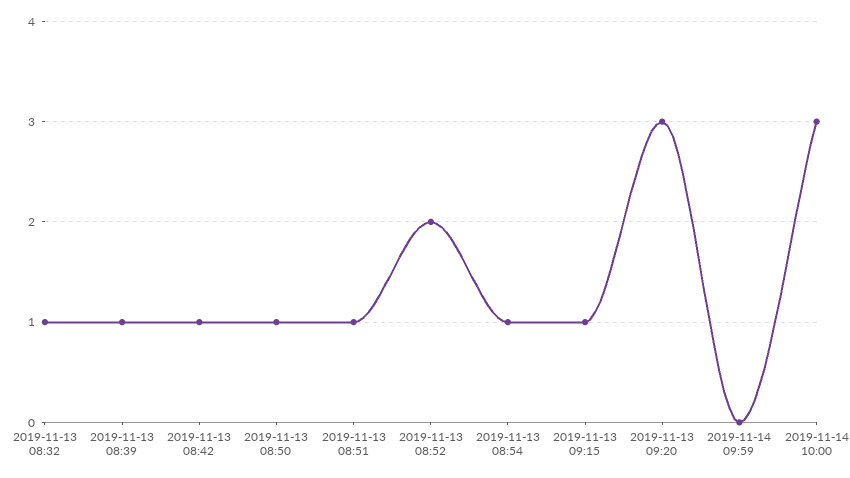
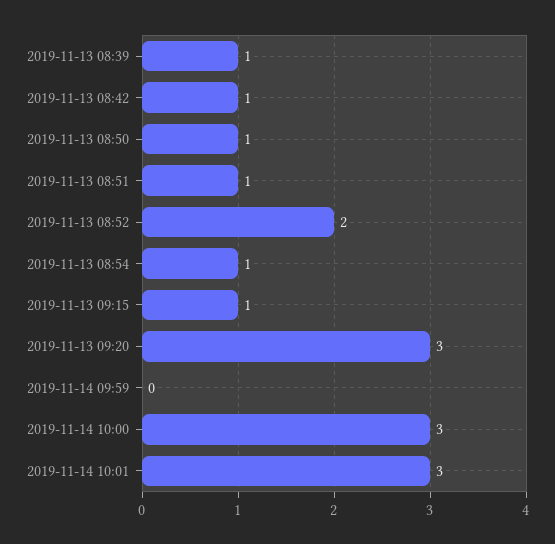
2019-11-13 08:32: 1 -> none
2019-11-14 10:01: none -> 3

